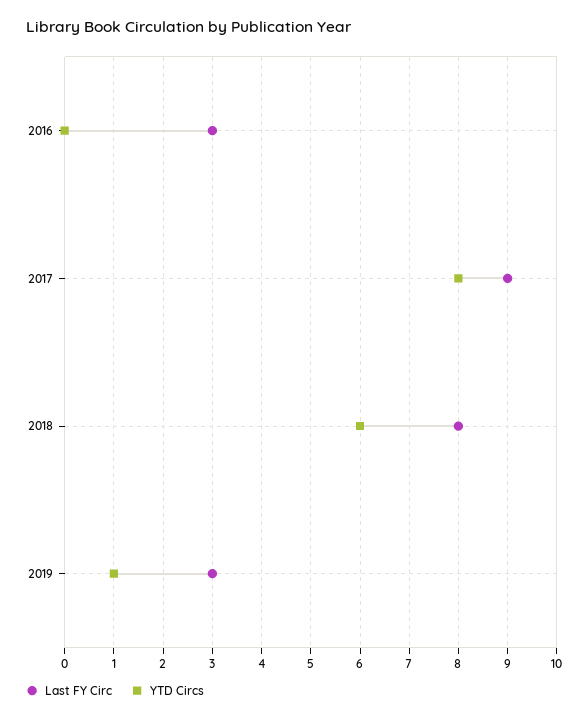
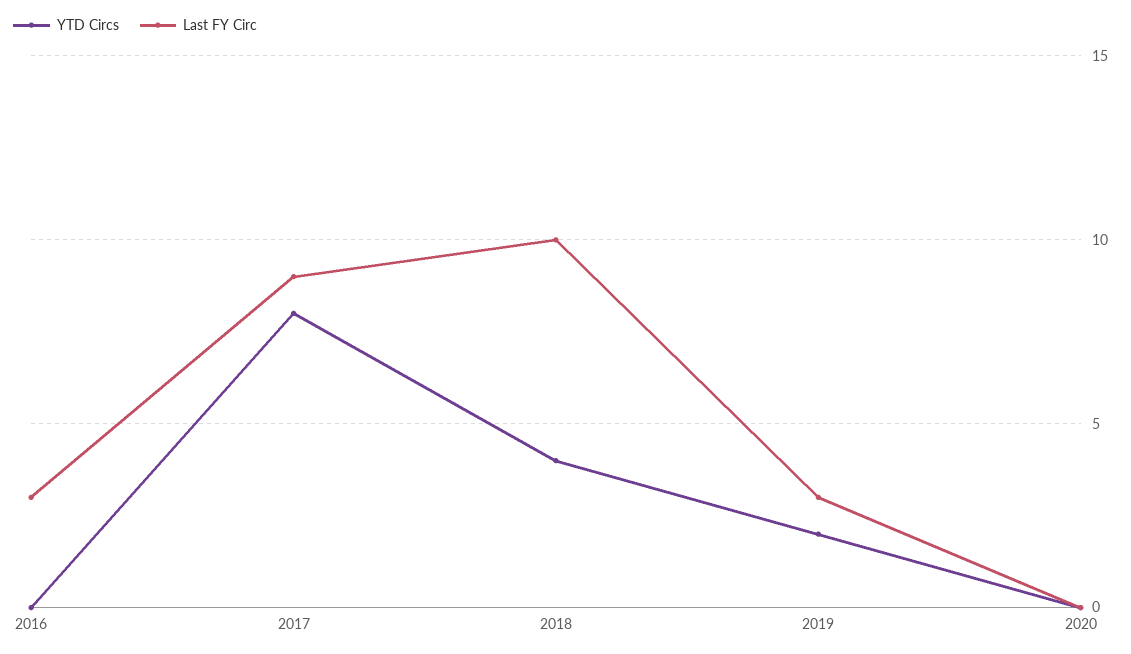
Last FY Circ, 2018: 8 -> 10
YTD Circs, 2018: 6 -> 4
YTD Circs, 2019: 1 -> 2
YTD Circs, 2020: none -> 0
Last FY Circ, 2020: none -> 0

